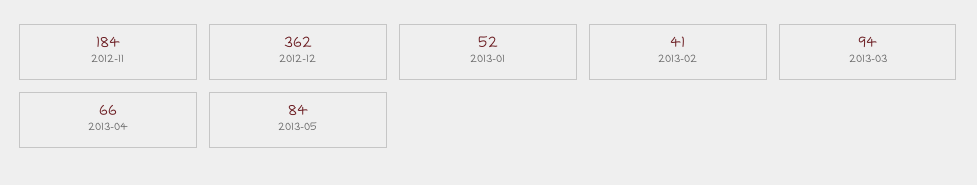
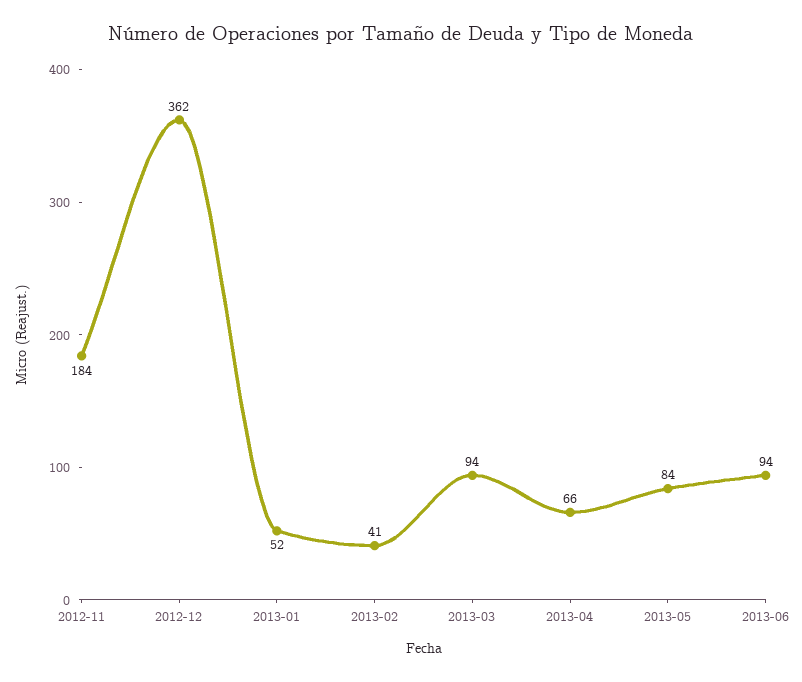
2013-06: none -> 94

